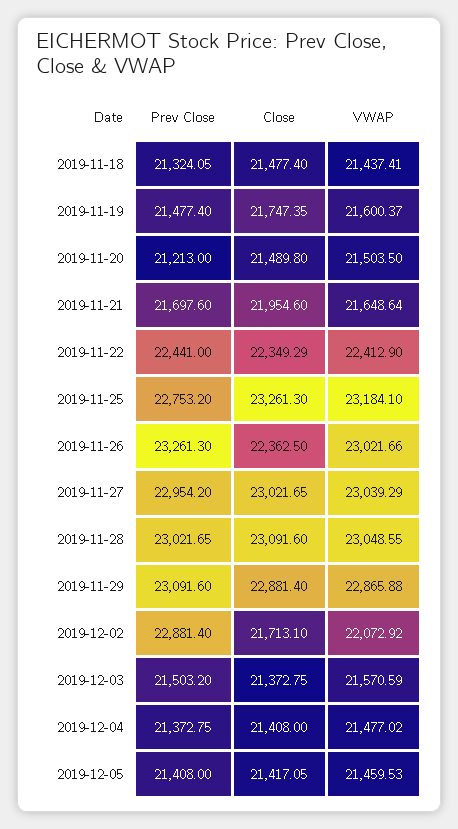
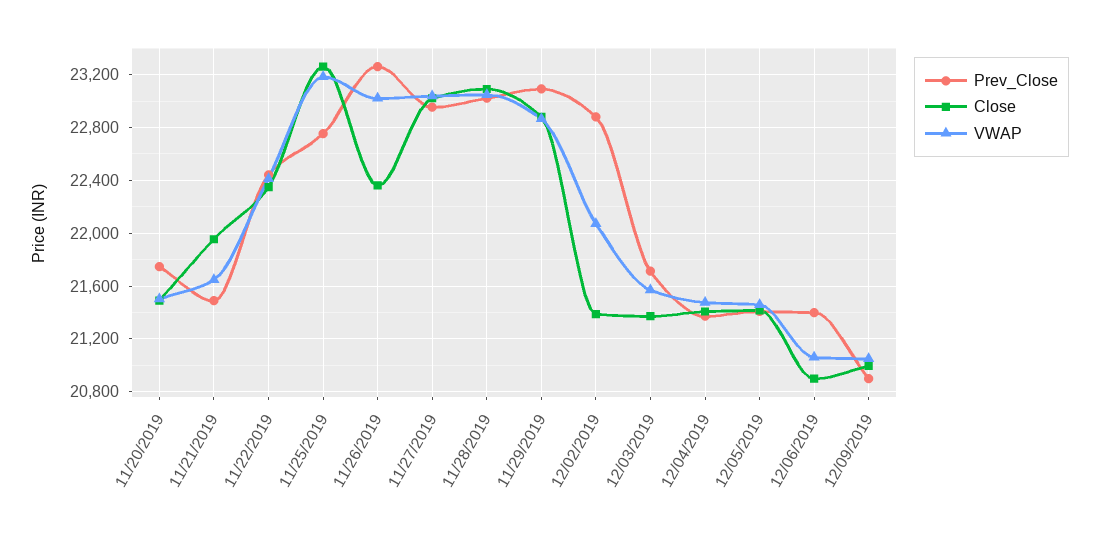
Prev Close, 2019-11-18: 21324.05 -> none
Close, 2019-11-18: 21477.4 -> none
VWAP, 2019-11-18: 21437.41 -> none
Prev Close, 2019-11-19: 21477.4 -> none
Close, 2019-11-19: 21747.35 -> none
VWAP, 2019-11-19: 21600.37 -> none
Prev Close, 2019-11-20: 21213 -> 21750
Prev Close, 2019-11-21: 21697.6 -> 21500
Close, 2019-12-02: 21713.1 -> 21400
Prev Close, 2019-12-03: 21503.2 -> 21700
Prev Close, 12/06/2019: none -> 21400
Close, 12/06/2019: none -> 20900
VWAP, 12/06/2019: none -> 21050
Prev Close, 12/09/2019: none -> 20900
Close, 12/09/2019: none -> 21000
VWAP, 12/09/2019: none -> 21050

